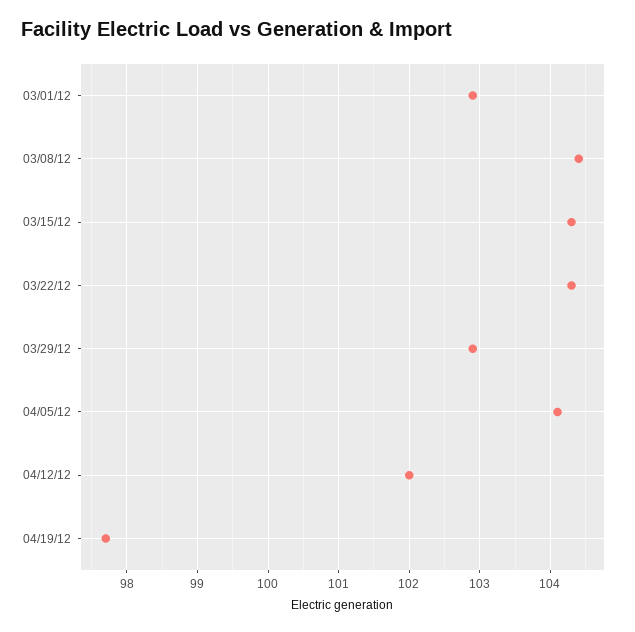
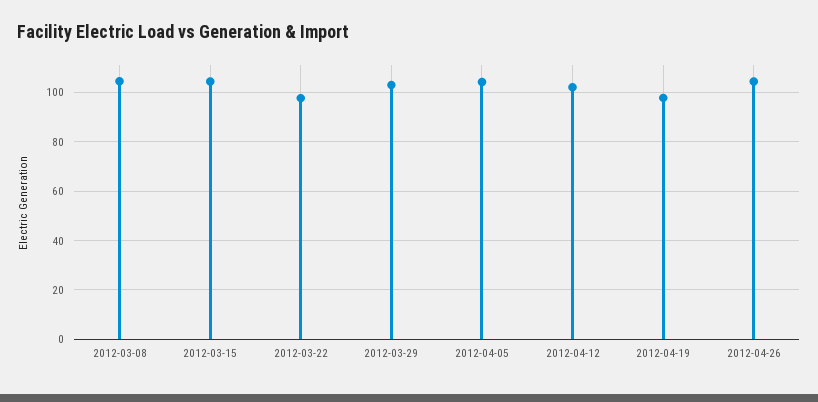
03/01/12: 102.9 -> none
03/22/12: 104.3 -> 97.5
2012-04-26: none -> 105

